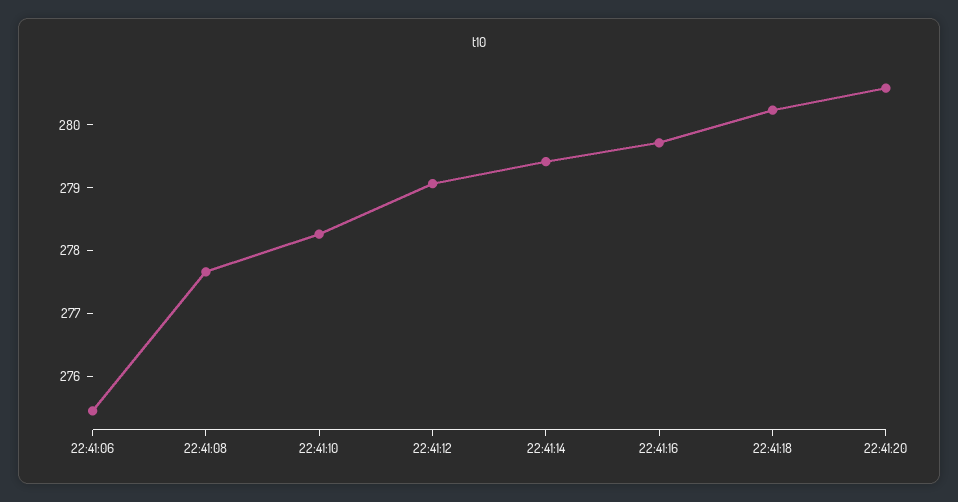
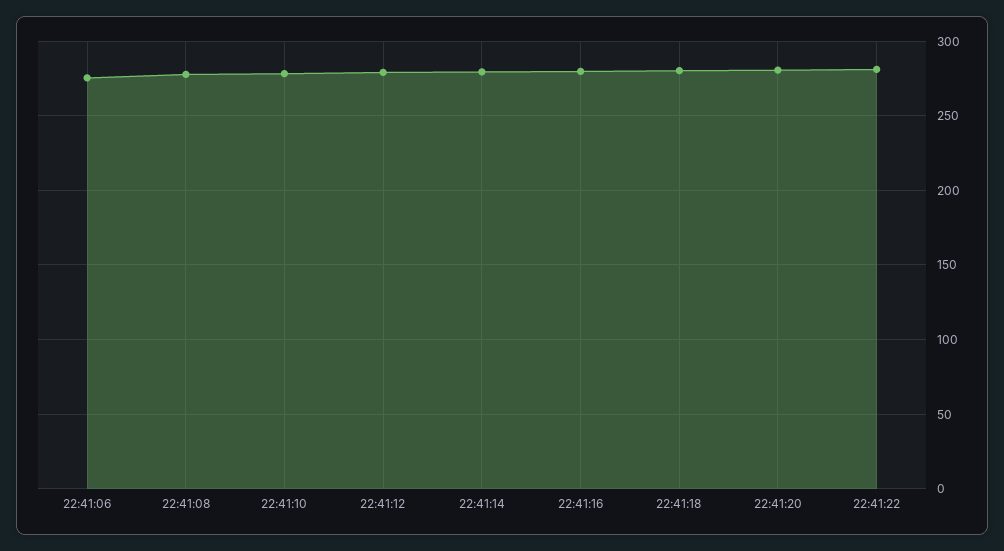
22:41:22: none -> 280

